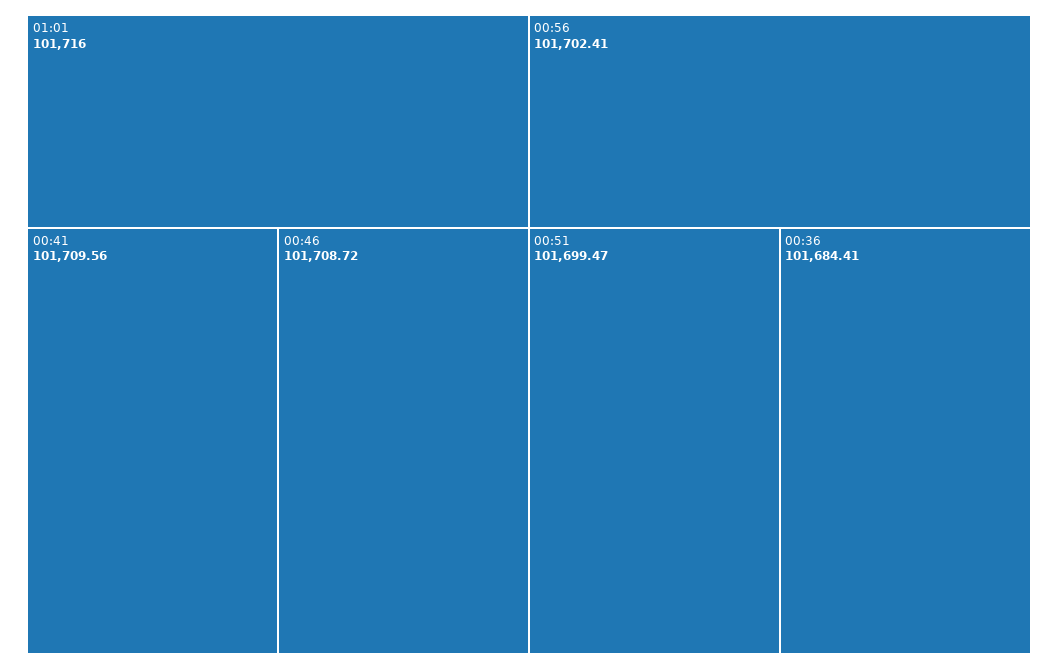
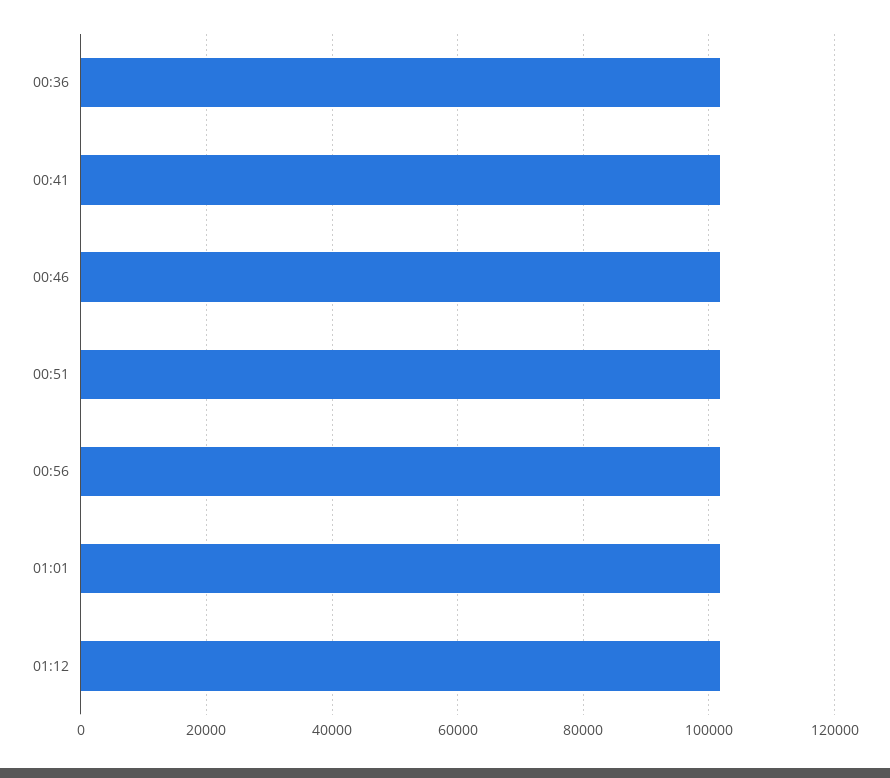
01:12: none -> 102000

